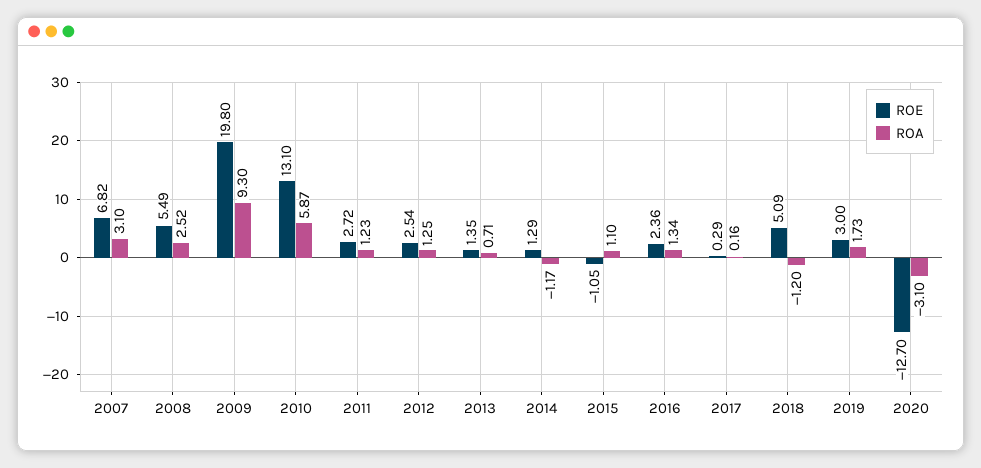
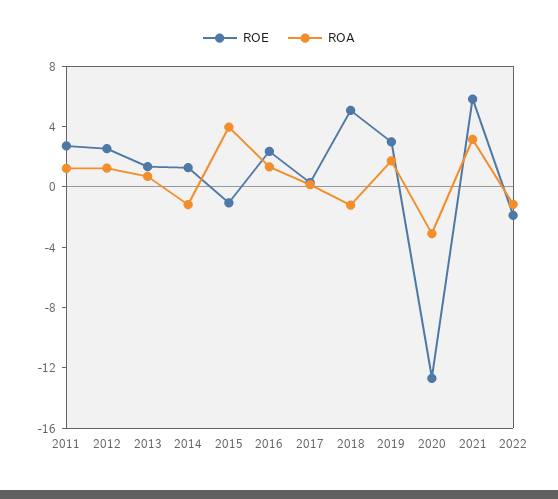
ROE, 2007: 6.82 -> none
ROA, 2007: 3.1 -> none
ROE, 2008: 5.49 -> none
ROA, 2008: 2.52 -> none
ROE, 2009: 19.8 -> none
ROA, 2009: 9.3 -> none
ROE, 2010: 13.1 -> none
ROA, 2010: 5.87 -> none
ROA, 2015: 1.1 -> 4
ROE, 2021: none -> 6
ROA, 2021: none -> 3
ROE, 2022: none -> -2
ROA, 2022: none -> -1

